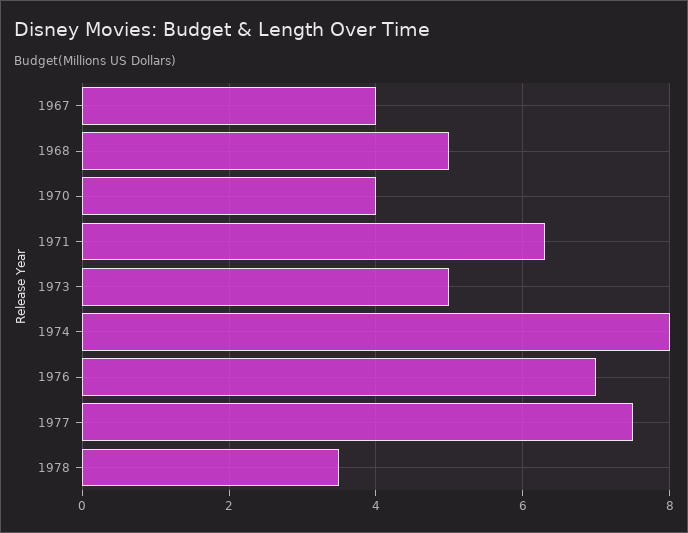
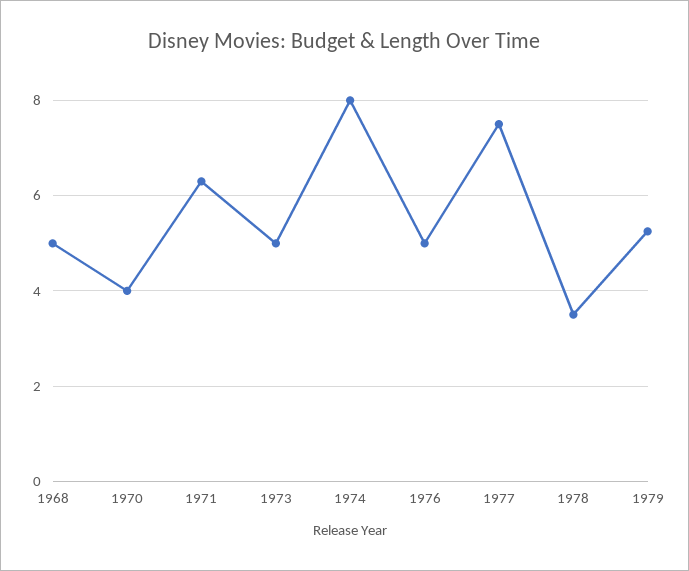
1967: 4 -> none
1976: 7 -> 5
1979: none -> 5.2

